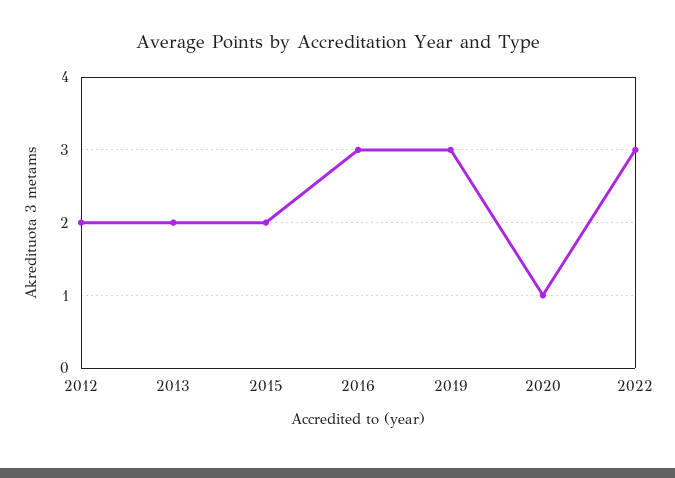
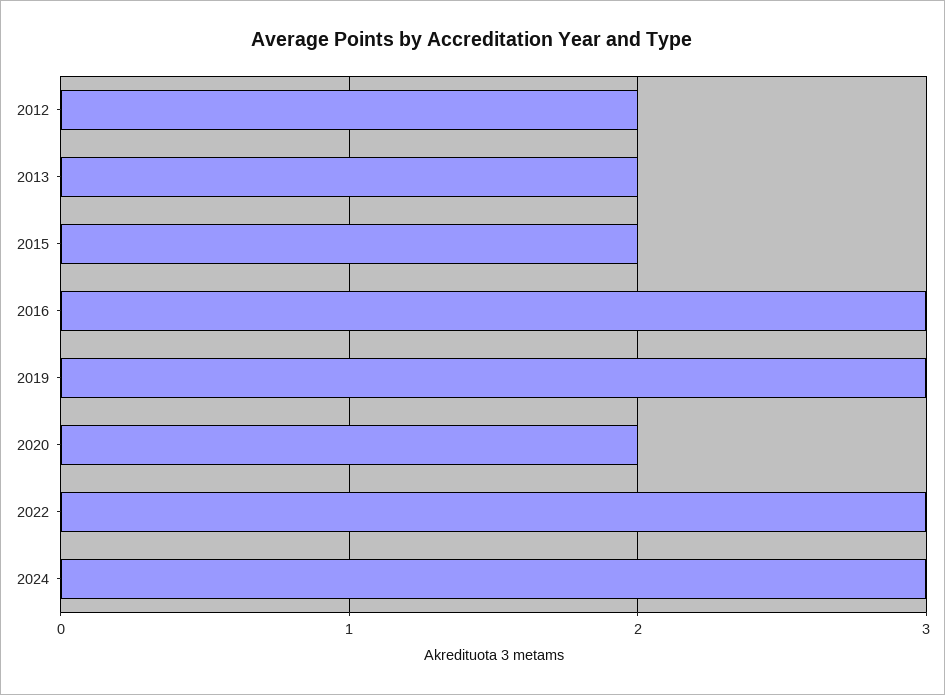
2020: 1 -> 2
2024: none -> 3

